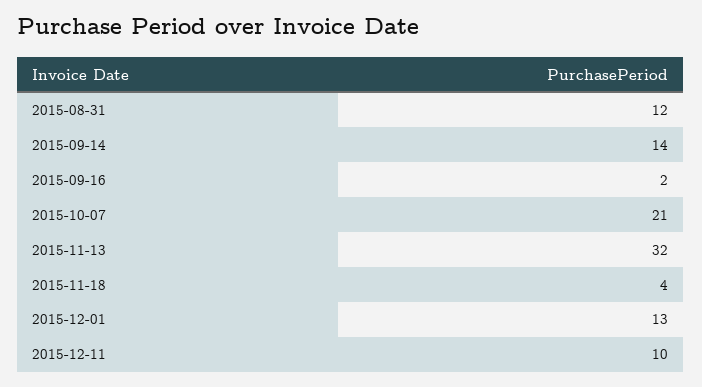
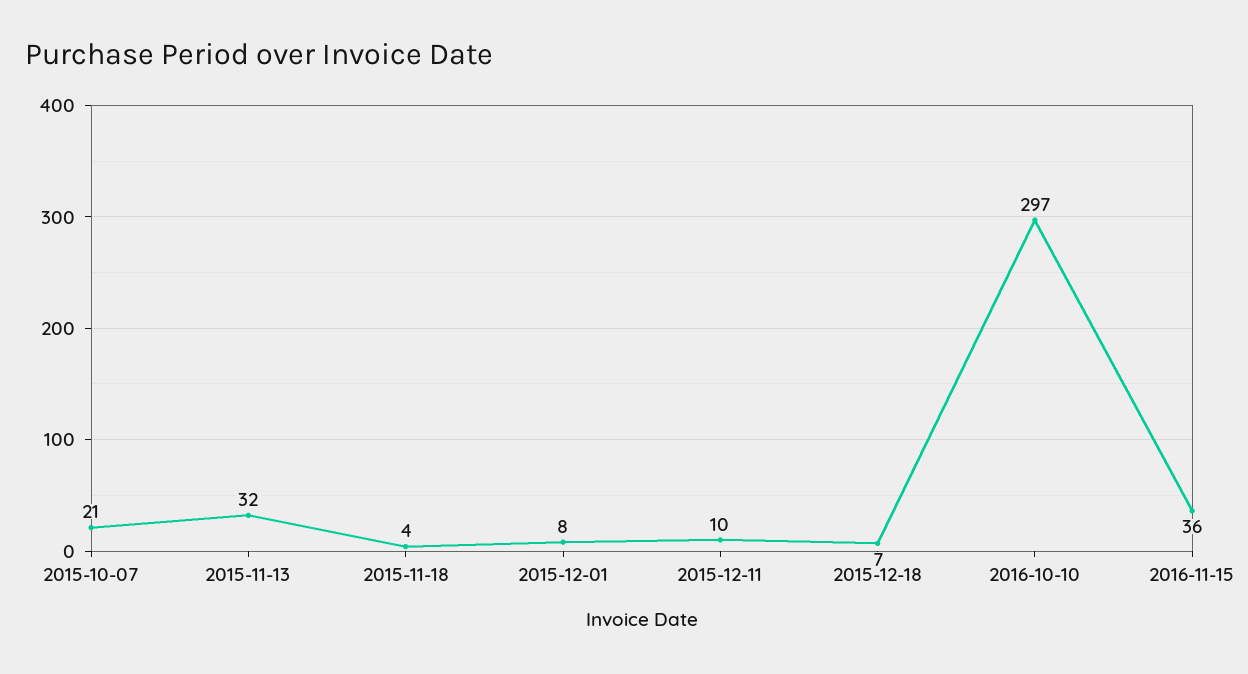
2015-08-31: 12 -> none
2015-09-14: 14 -> none
2015-09-16: 2 -> none
2015-12-01: 13 -> 8
2015-12-18: none -> 7
2016-10-10: none -> 297
2016-11-15: none -> 36

